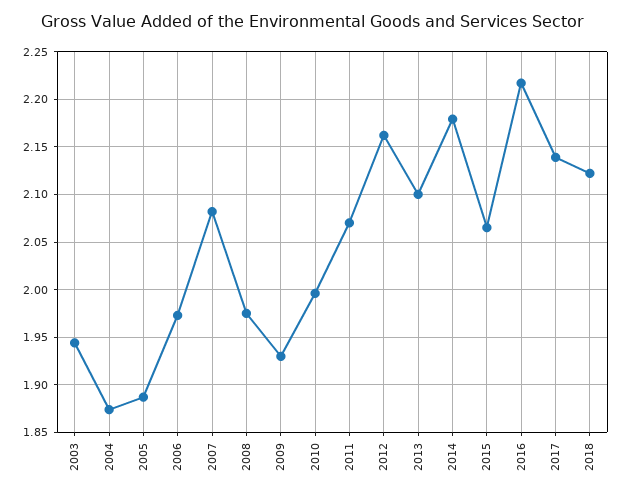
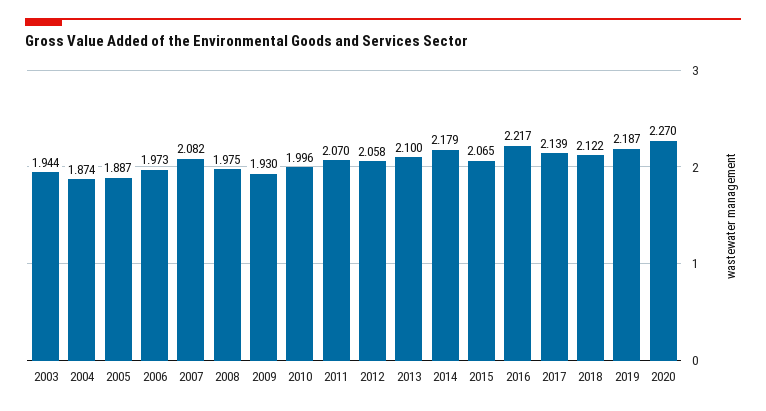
2012: 2.16 -> 2.058
2019: none -> 2.187
2020: none -> 2.27

